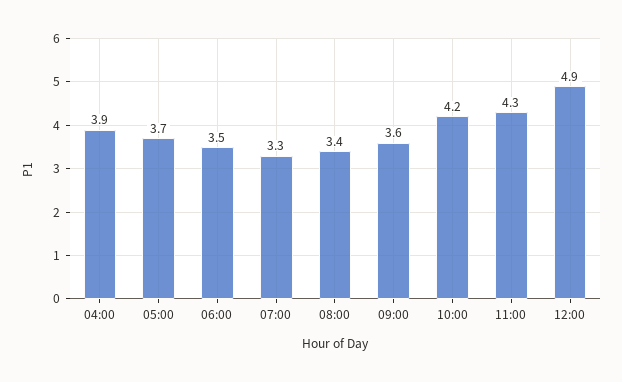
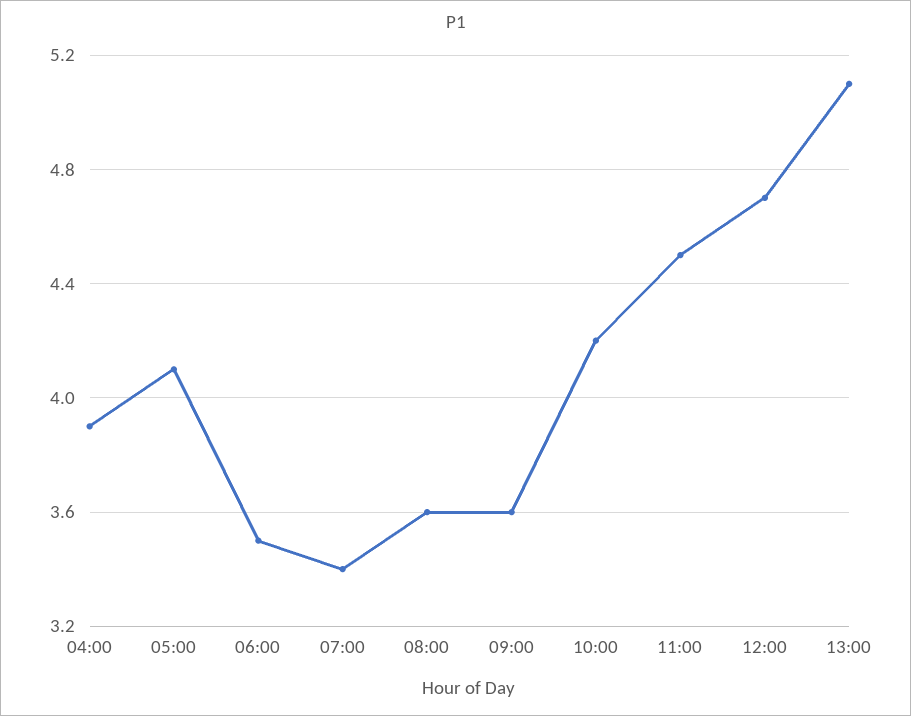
05:00: 3.7 -> 4.1
07:00: 3.3 -> 3.4
08:00: 3.4 -> 3.6
11:00: 4.3 -> 4.5
12:00: 4.9 -> 4.7
13:00: none -> 5.1

